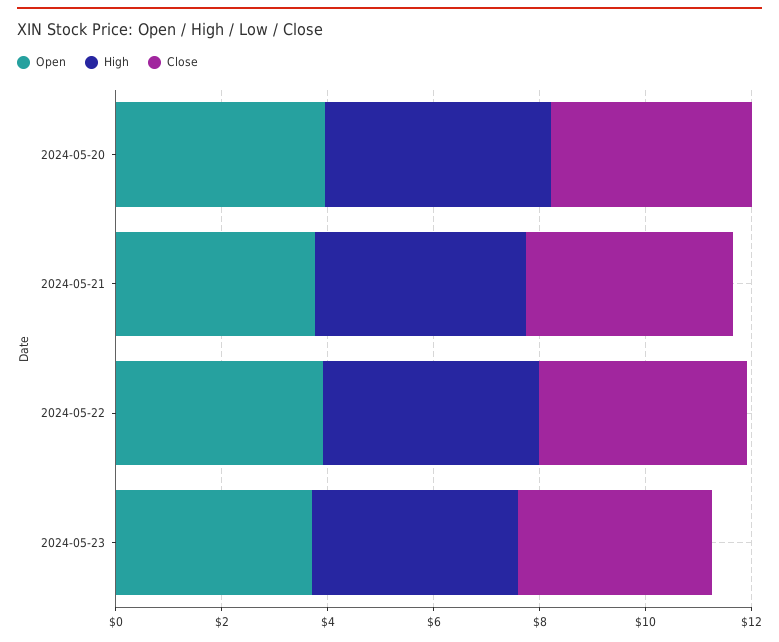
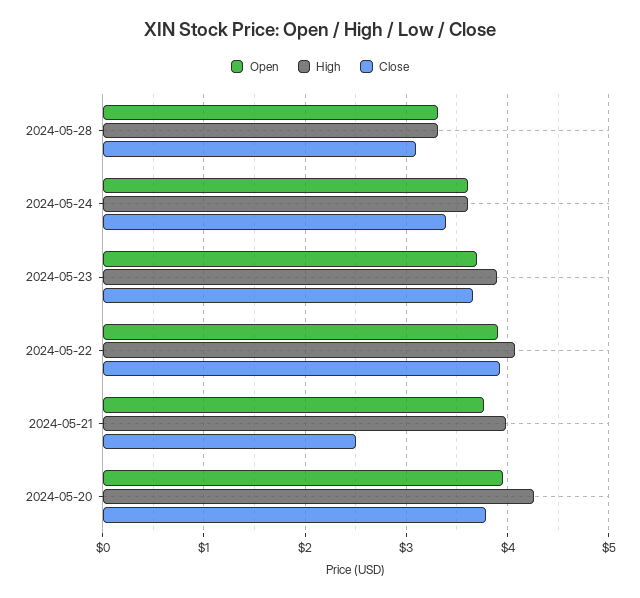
Close, 2024-05-21: 4 -> 2.5
Open, 2024-05-28: none -> 3.3
High, 2024-05-28: none -> 3.3
Close, 2024-05-28: none -> 3.1
Open, 2024-05-24: none -> 3.6
High, 2024-05-24: none -> 3.6
Close, 2024-05-24: none -> 3.4

